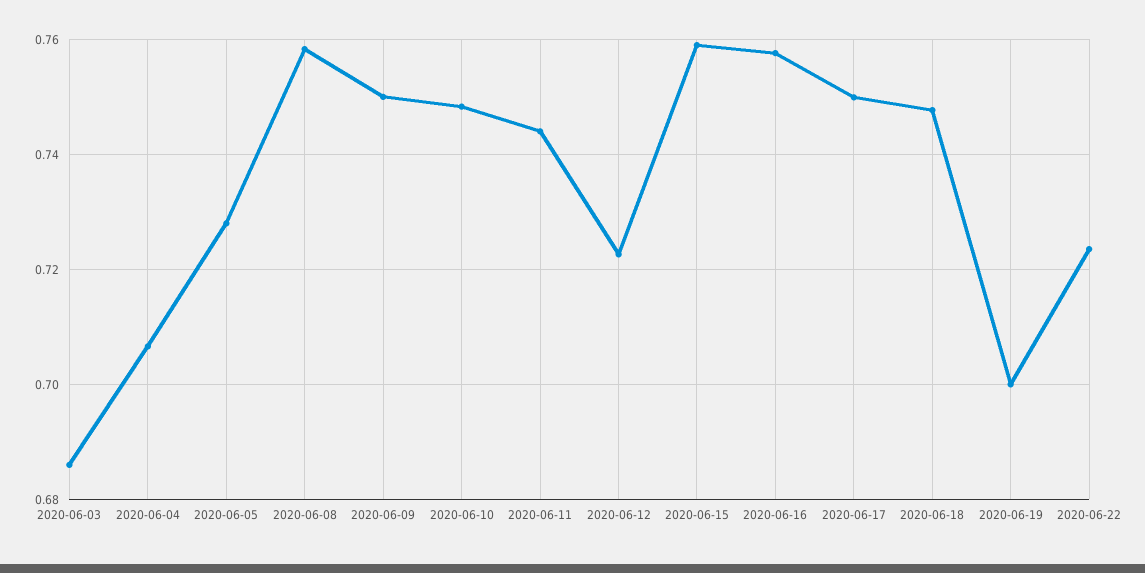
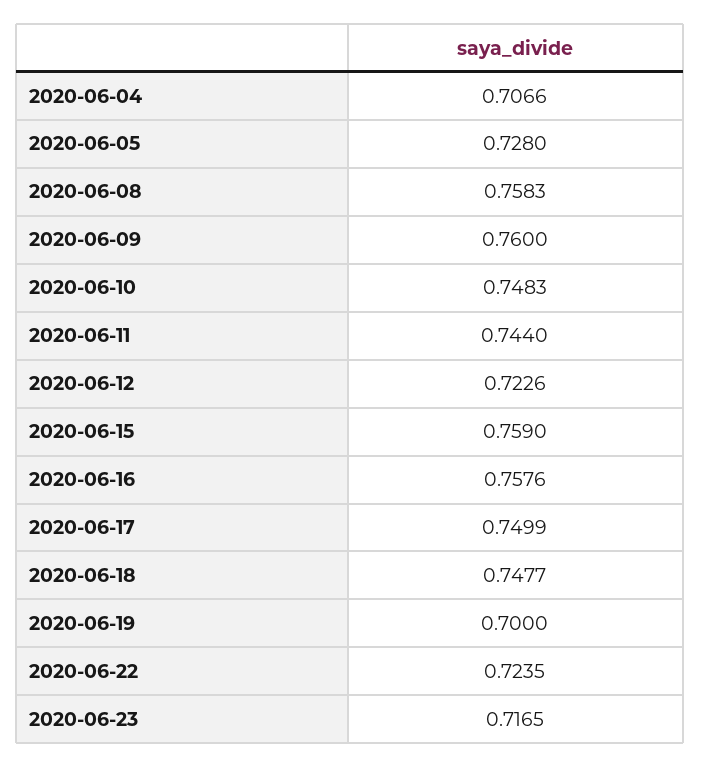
2020-06-03: 0.686 -> none
2020-06-09: 0.75 -> 0.76
2020-06-23: none -> 0.7165

